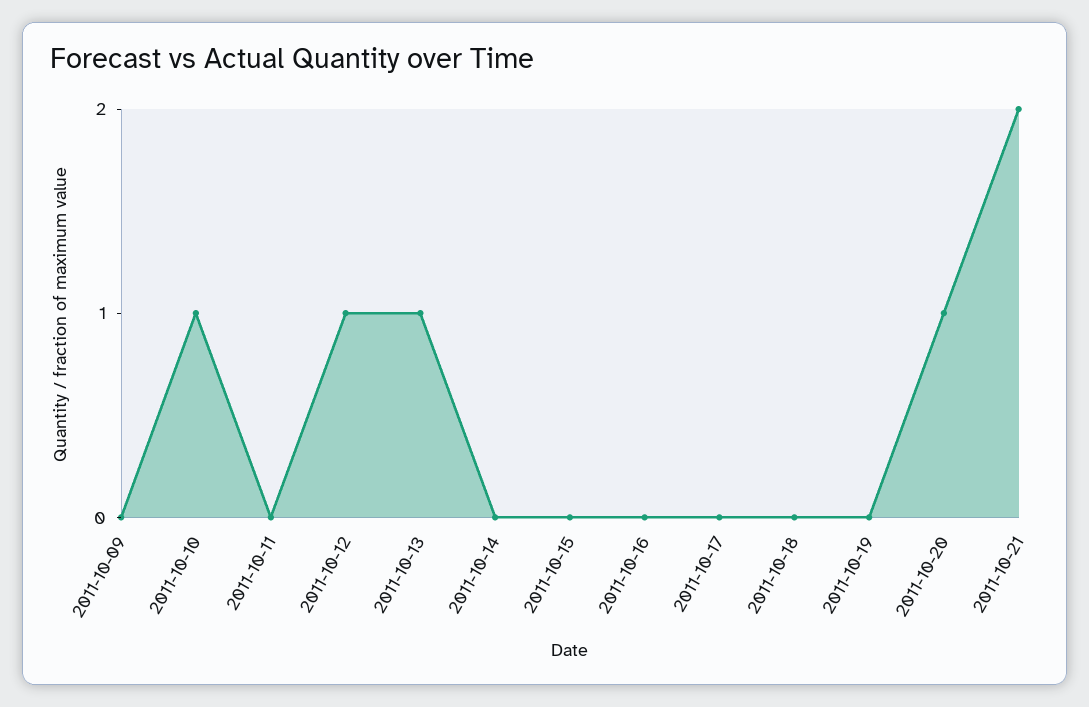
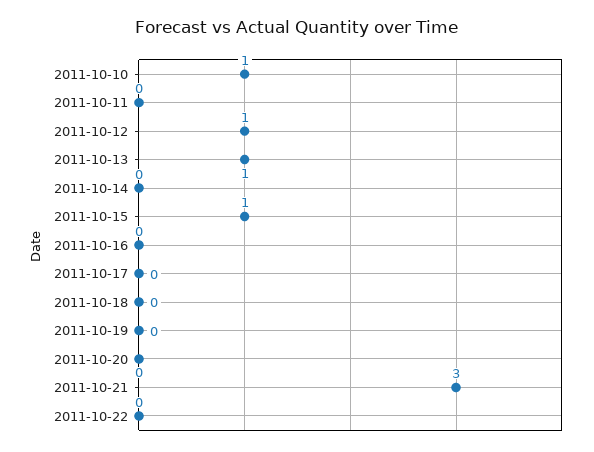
2011-10-09: 0 -> none
2011-10-15: 0 -> 1
2011-10-20: 1 -> 0
2011-10-21: 2 -> 3
2011-10-22: none -> 0

